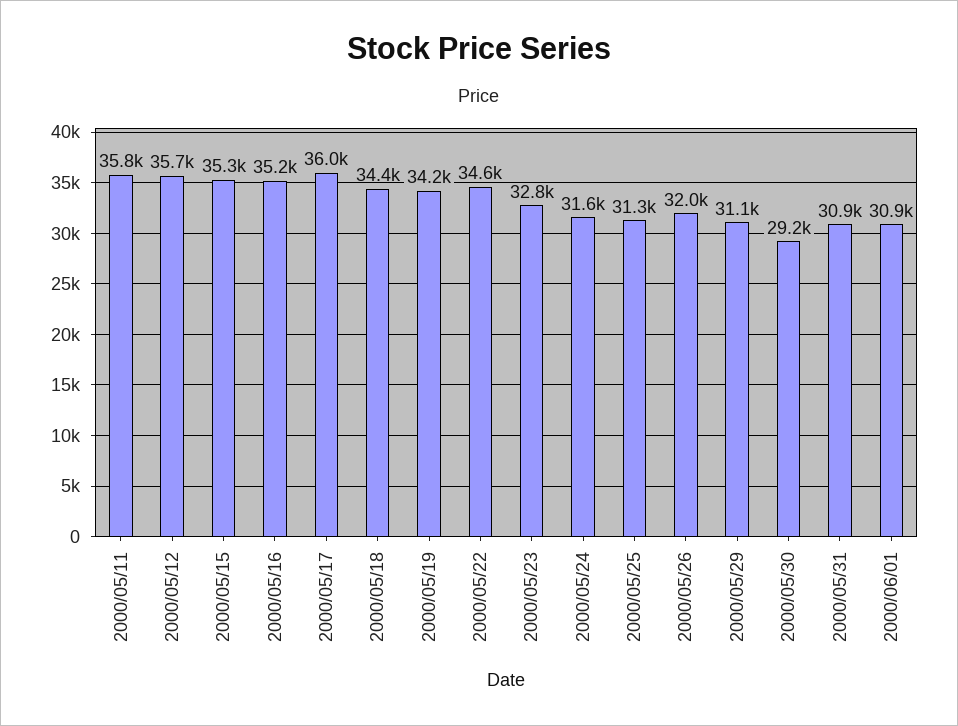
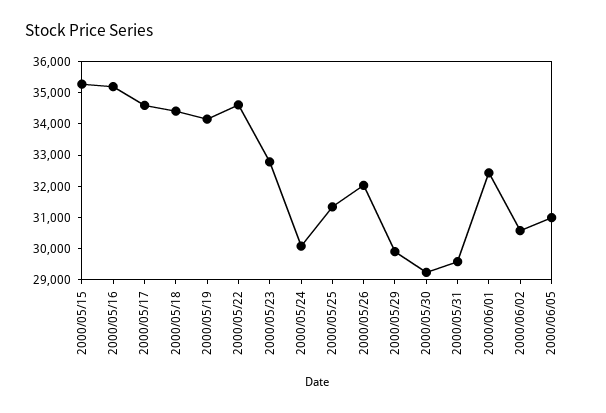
2000/05/11: 35800 -> none
2000/05/12: 35700 -> none
2000/05/17: 36000 -> 34500
2000/05/24: 31600 -> 30000
2000/05/29: 31100 -> 30000
2000/05/31: 30900 -> 29500
2000/06/01: 30900 -> 32500
2000/06/02: none -> 30500
2000/06/05: none -> 31000

